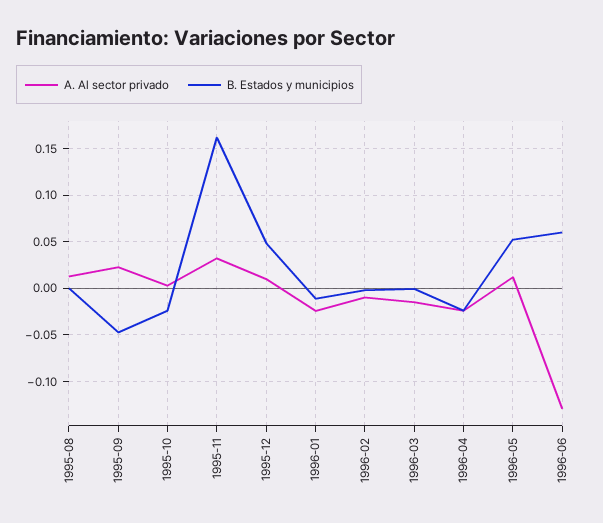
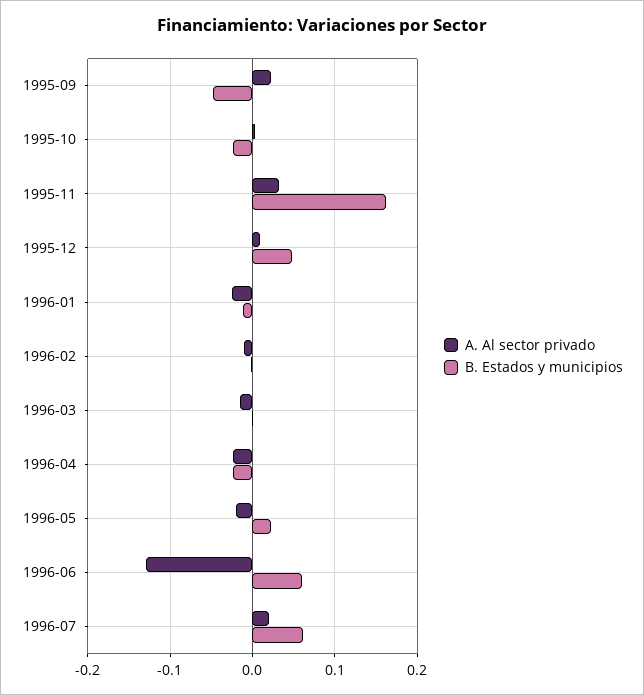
A. Al sector privado, 1995-08: 0.01 -> none
B. Estados y municipios, 1995-08: 0 -> none
A. Al sector privado, 1996-05: 0.01 -> -0.02
B. Estados y municipios, 1996-05: 0.05 -> 0.02
A. Al sector privado, 1996-07: none -> 0.02
B. Estados y municipios, 1996-07: none -> 0.06

